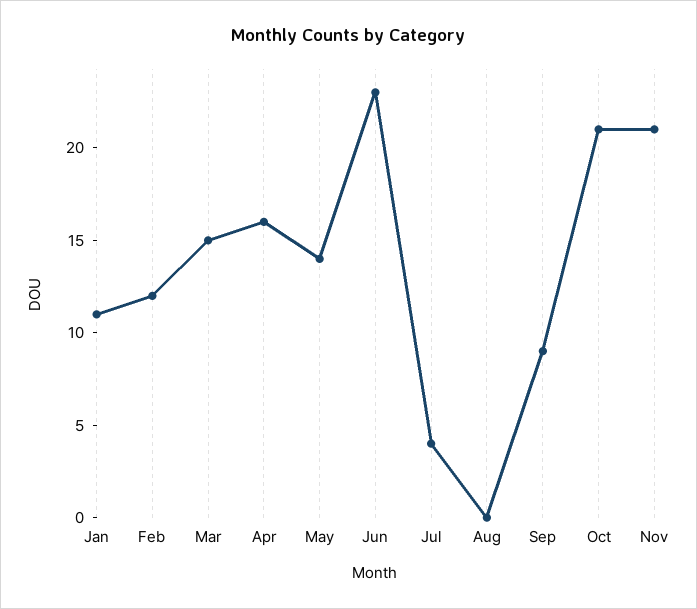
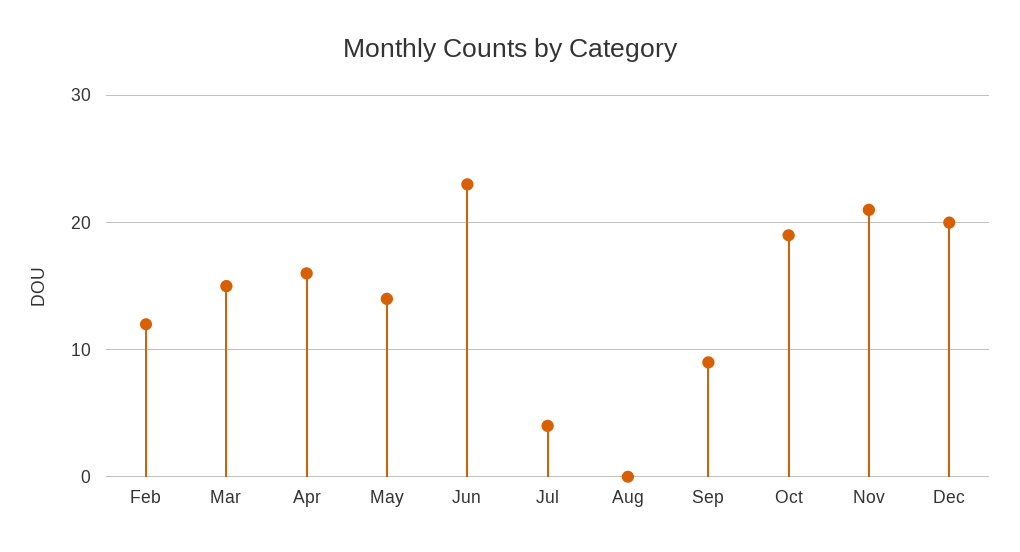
Jan: 11 -> none
Oct: 21 -> 19
Dec: none -> 20

